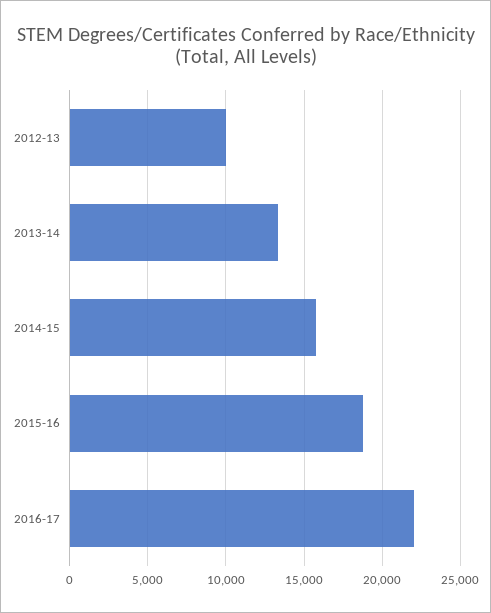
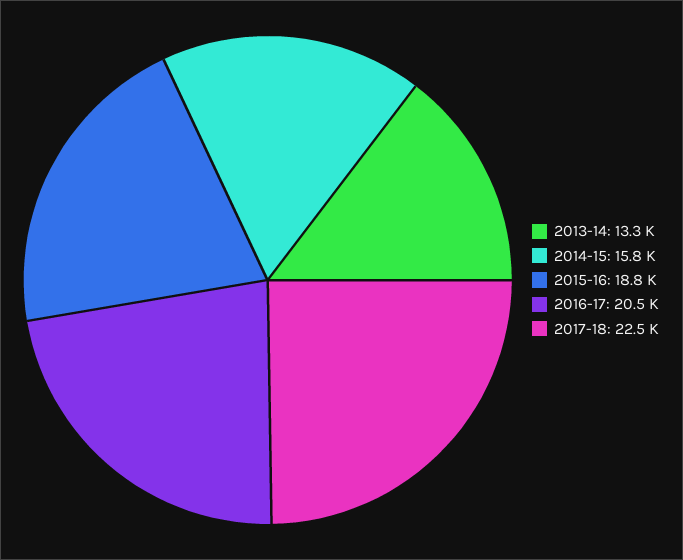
2012-13: 10000 -> none
2016-17: 22000 -> 20500
2017-18: none -> 22500

